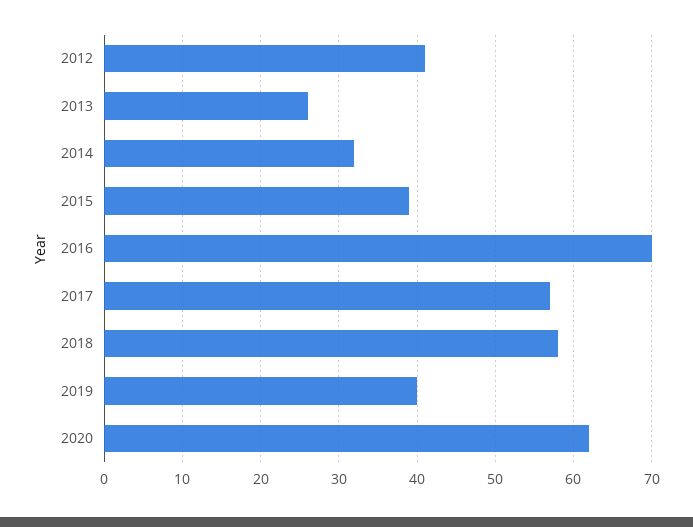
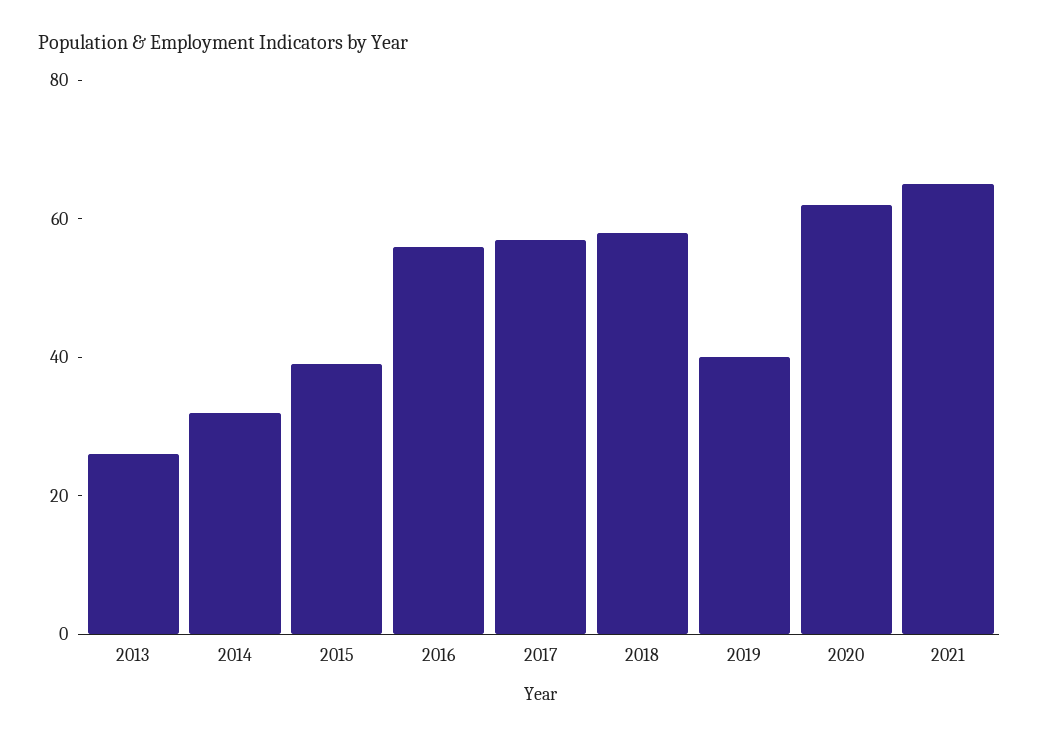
2012: 41 -> none
2016: 70 -> 55
2021: none -> 65

